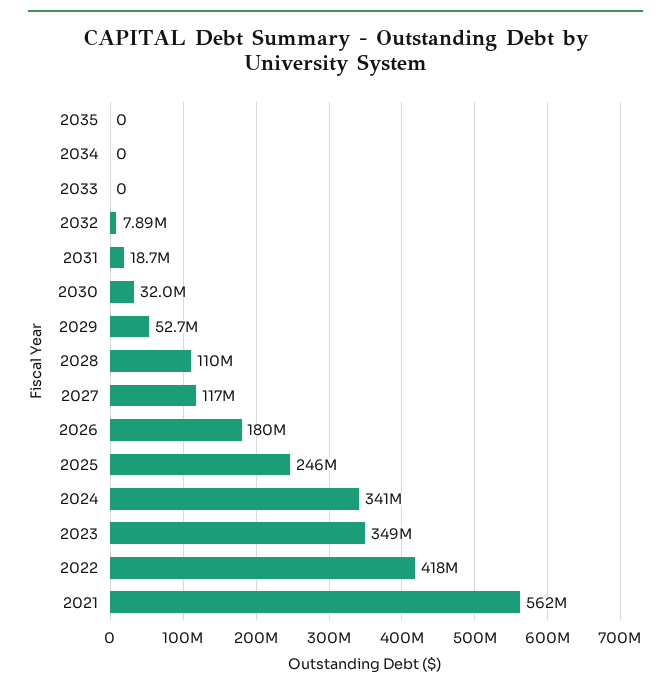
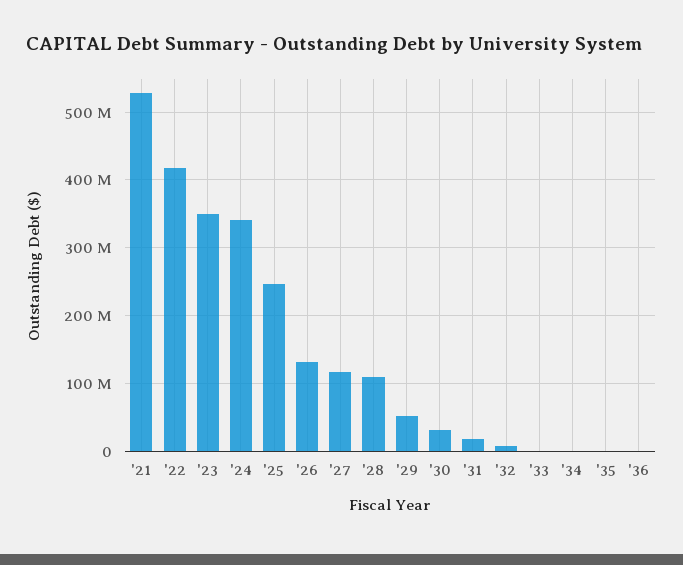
2026: 180000000 -> 130000000
2021: 562000000 -> 530000000
'36: none -> 0

